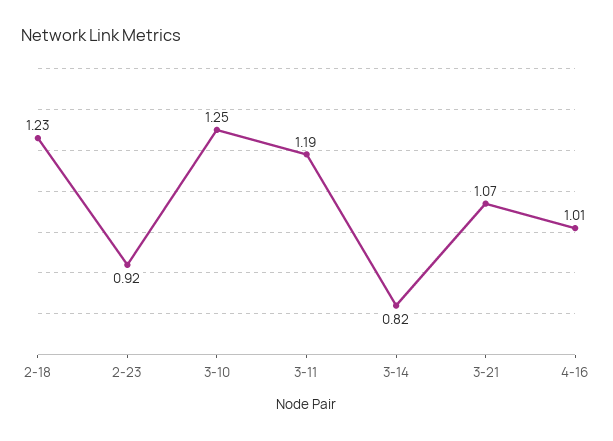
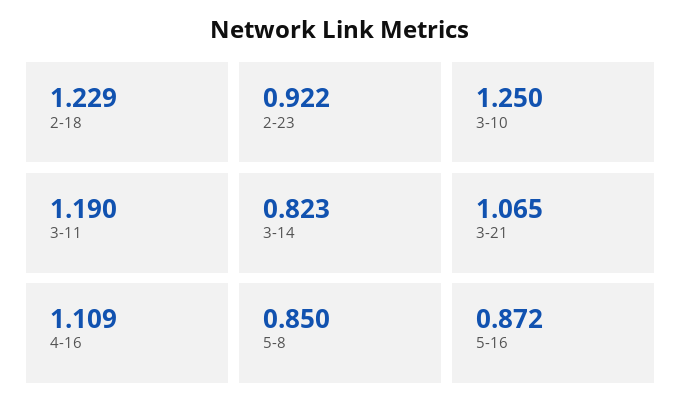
4-16: 1.01 -> 1.109
5-8: none -> 0.85
5-16: none -> 0.872

